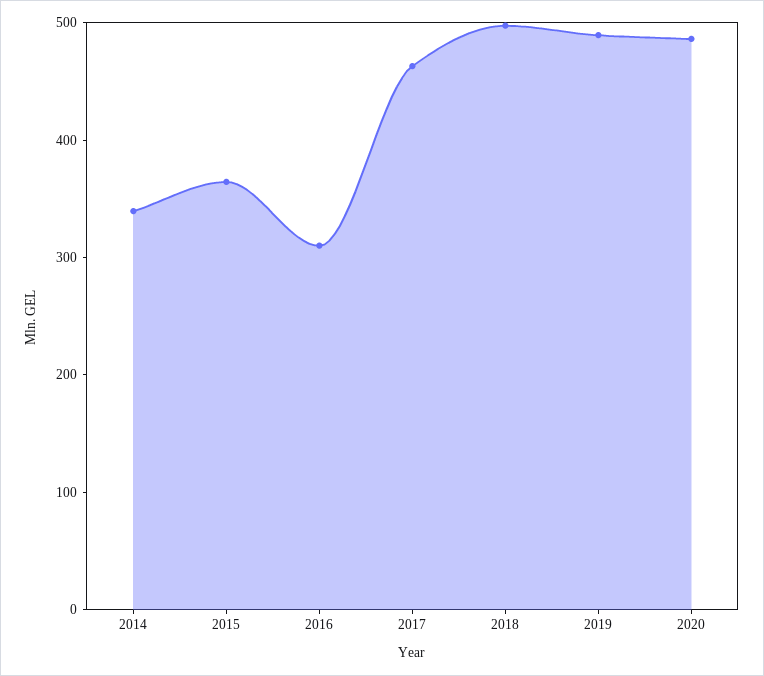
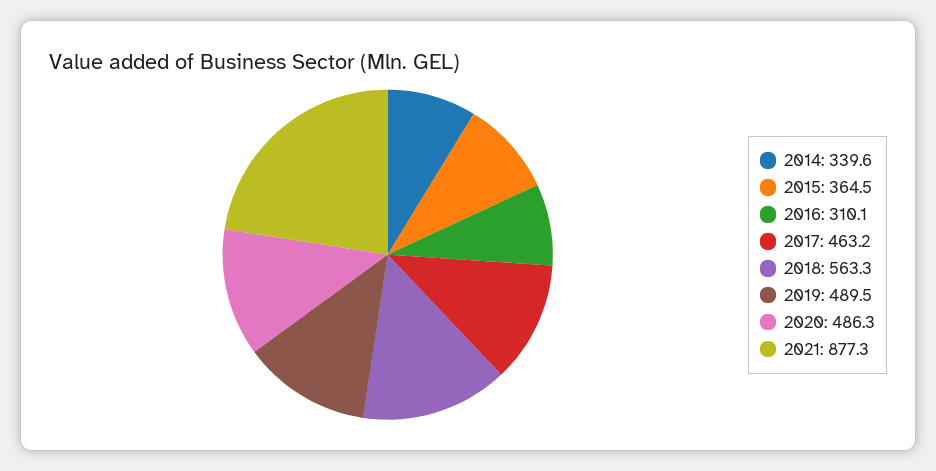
2018: 500 -> 563.3
2021: none -> 877.3

